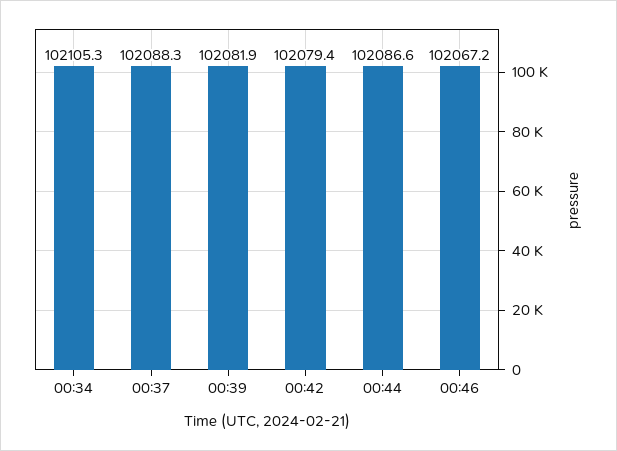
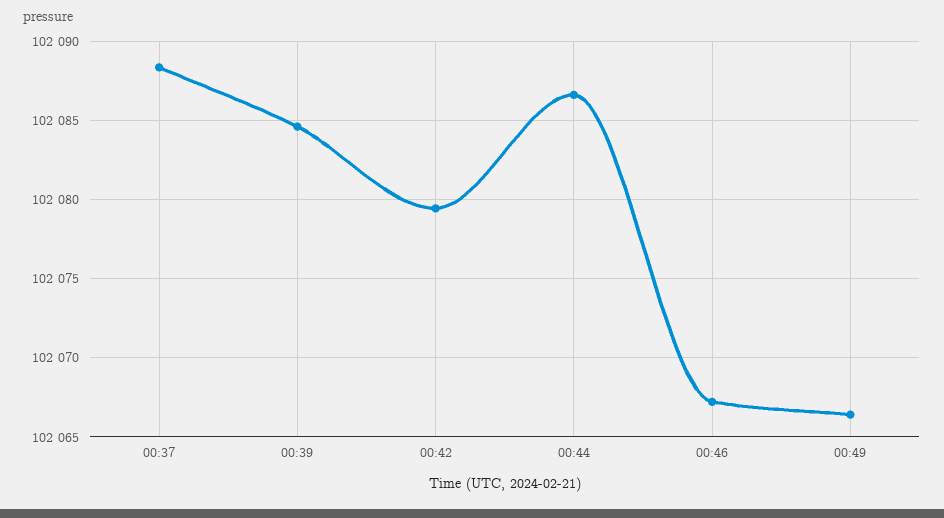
00:34: 102105.3 -> none
00:39: 102081.9 -> 102084.5
00:49: none -> 102066.5

